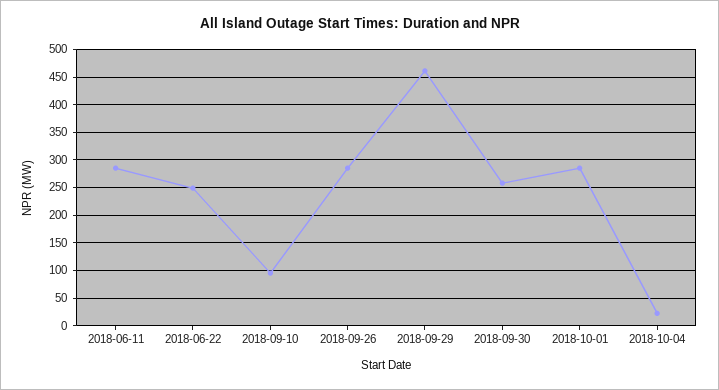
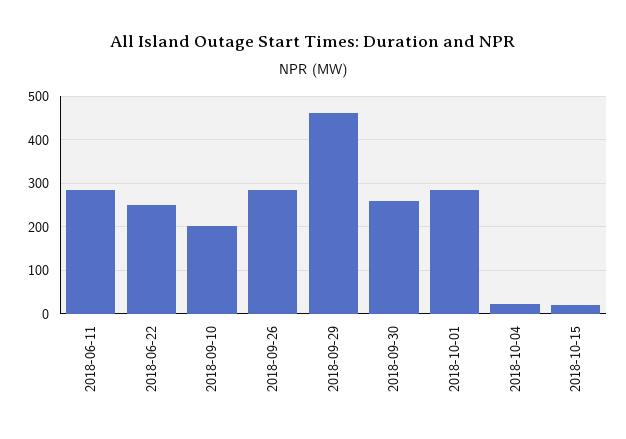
2018-09-10: 100 -> 200
2018-10-15: none -> 20

